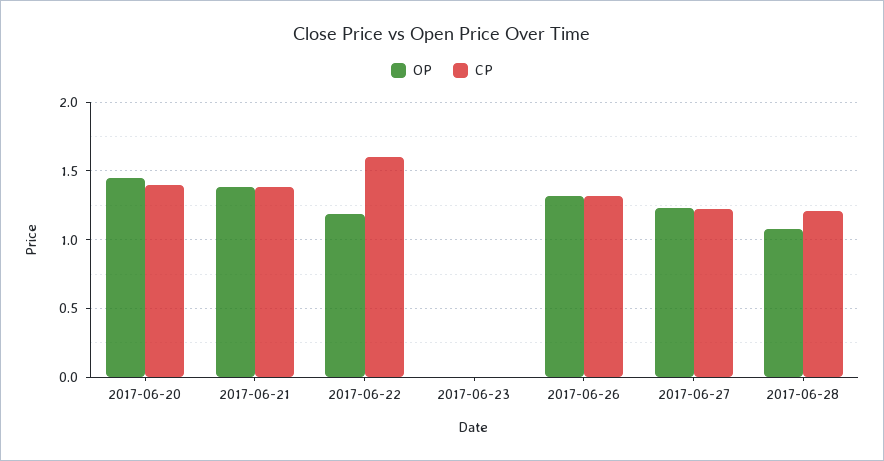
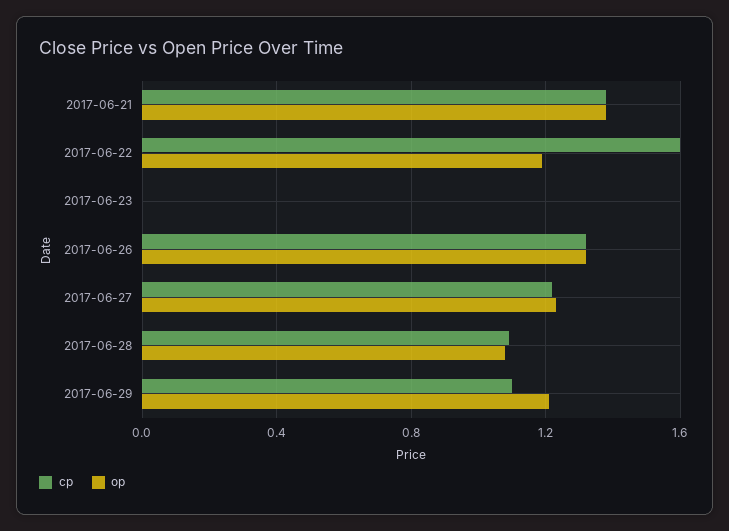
OP, 2017-06-20: 1.45 -> none
CP, 2017-06-20: 1.4 -> none
CP, 2017-06-28: 1.2 -> 1.1
CP, 2017-06-29: none -> 1.1
OP, 2017-06-29: none -> 1.2

